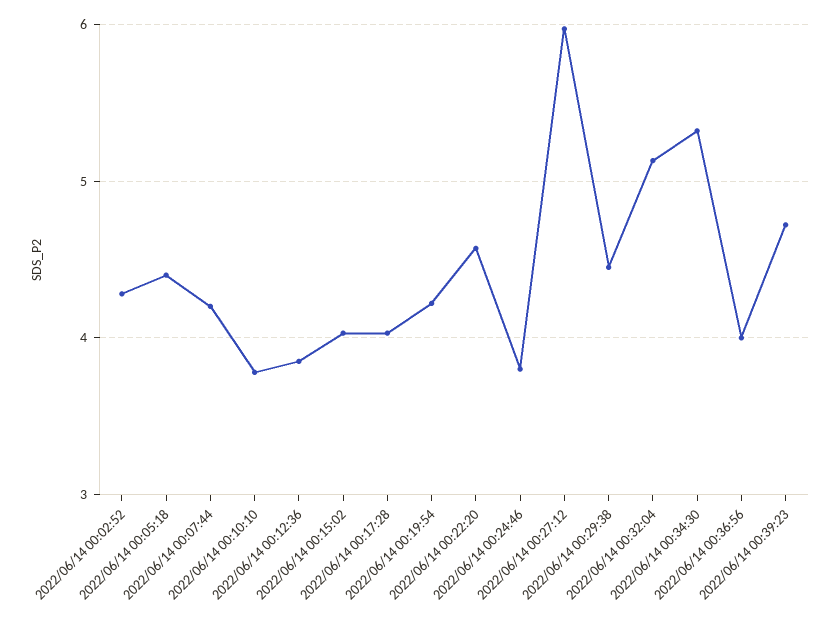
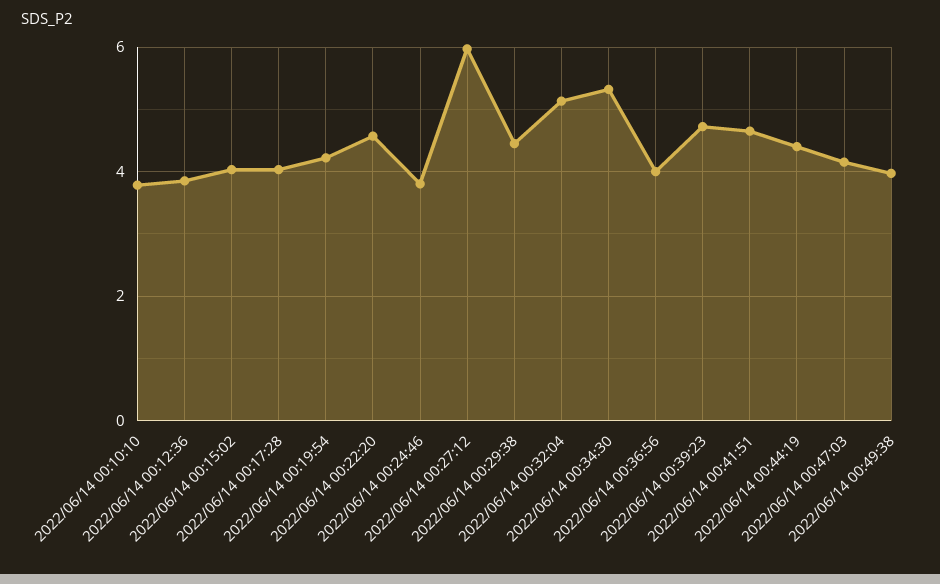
2022/06/14 00:02:52: 4.3 -> none
2022/06/14 00:05:18: 4.4 -> none
2022/06/14 00:07:44: 4.2 -> none
2022/06/14 00:41:51: none -> 4.6
2022/06/14 00:44:19: none -> 4.4
2022/06/14 00:47:03: none -> 4.2
2022/06/14 00:49:38: none -> 4

